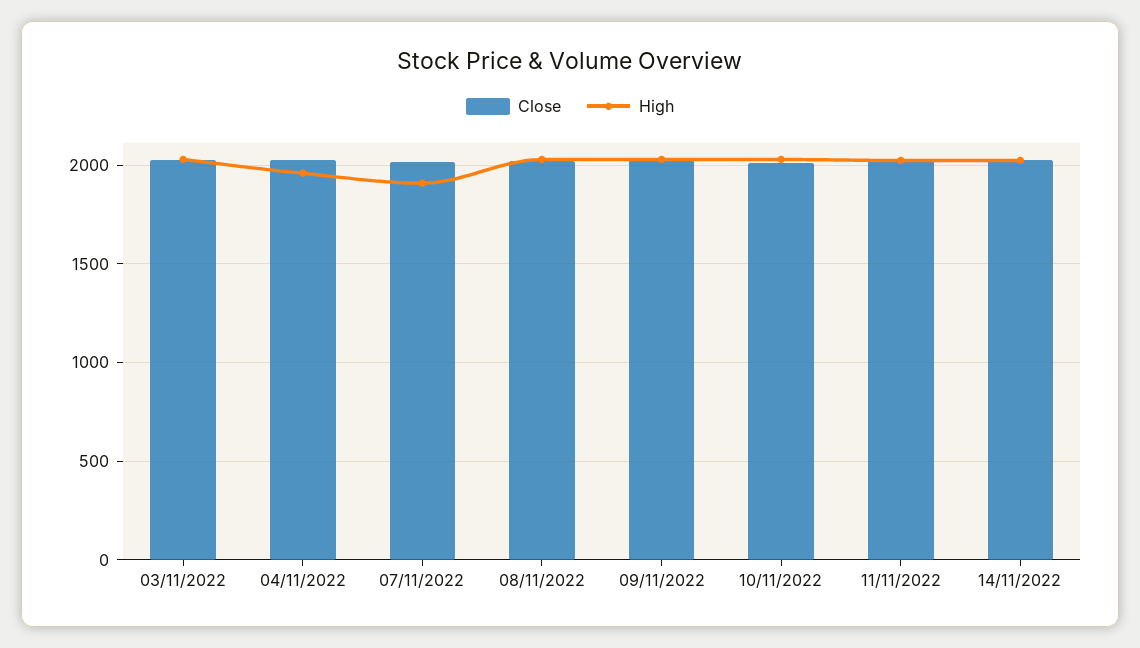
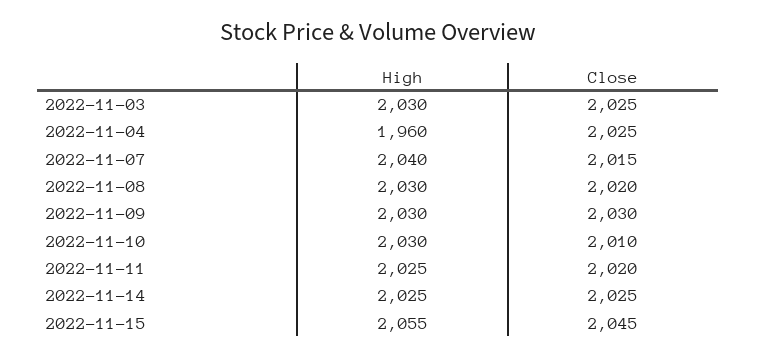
High, 07/11/2022: 1900 -> 2040
High, 2022-11-15: none -> 2055
Close, 2022-11-15: none -> 2045

